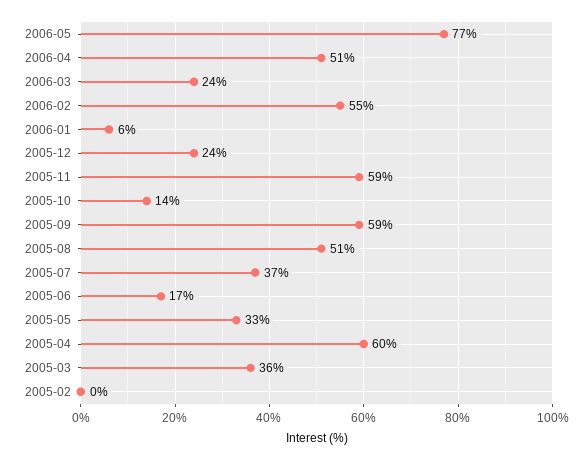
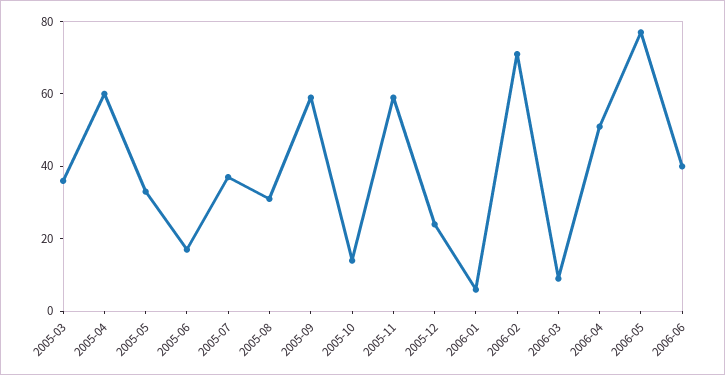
2006-03: 24 -> 10
2006-02: 55 -> 70
2005-08: 51 -> 30
2005-02: 0 -> none
2006-06: none -> 40

